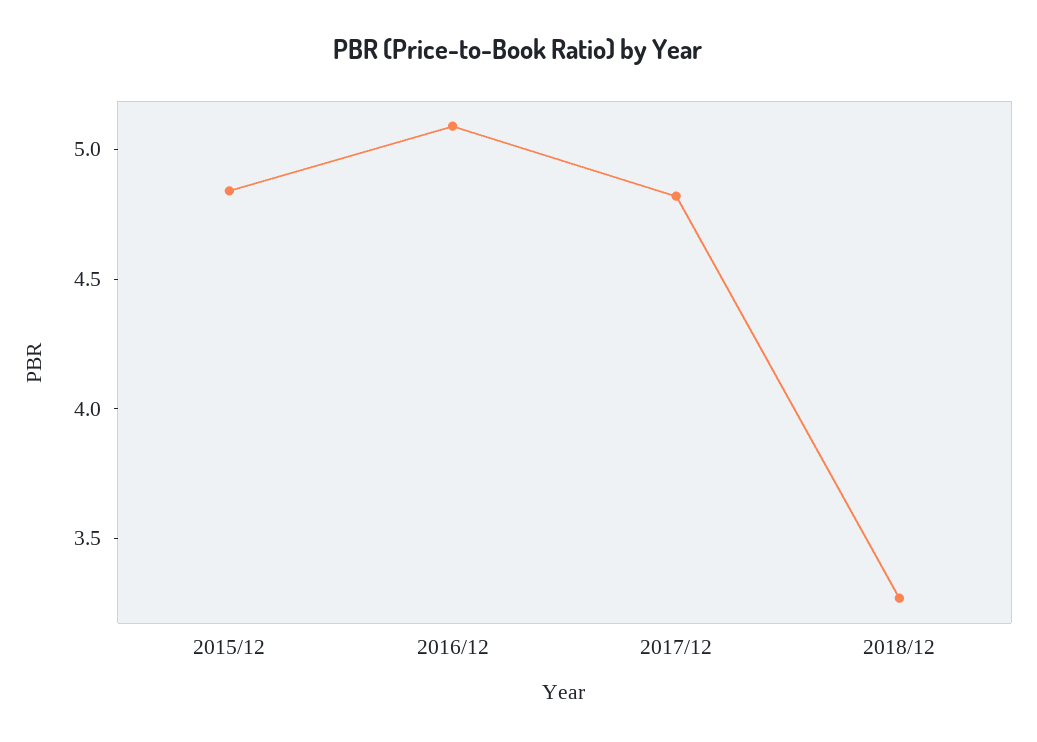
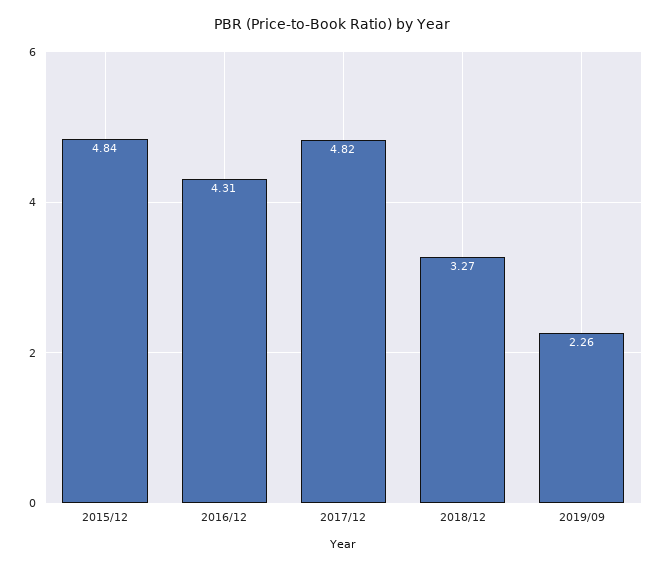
2016/12: 5.1 -> 4.31
2019/09: none -> 2.26

